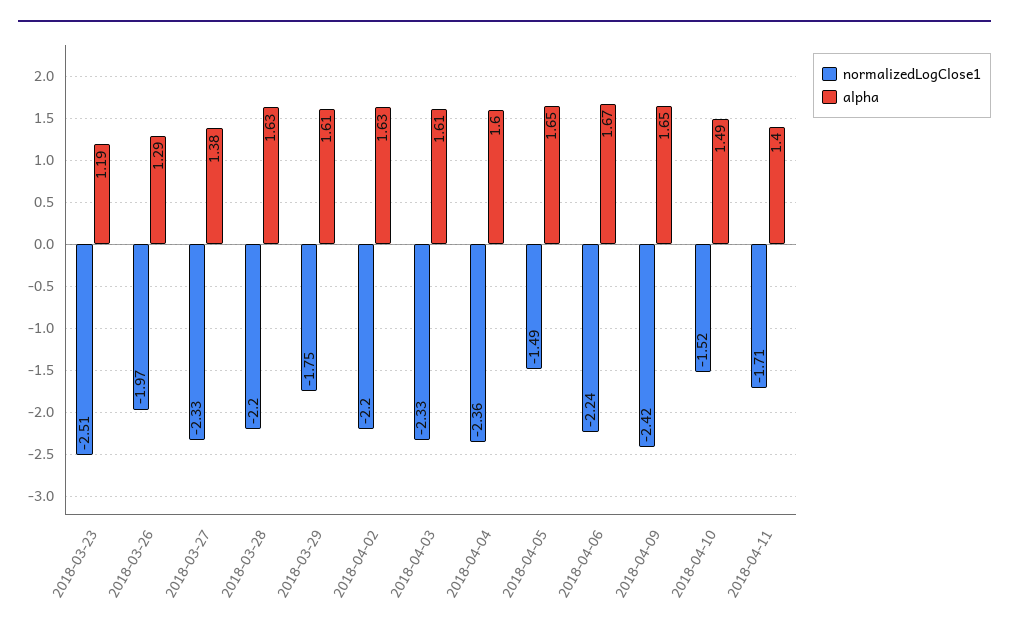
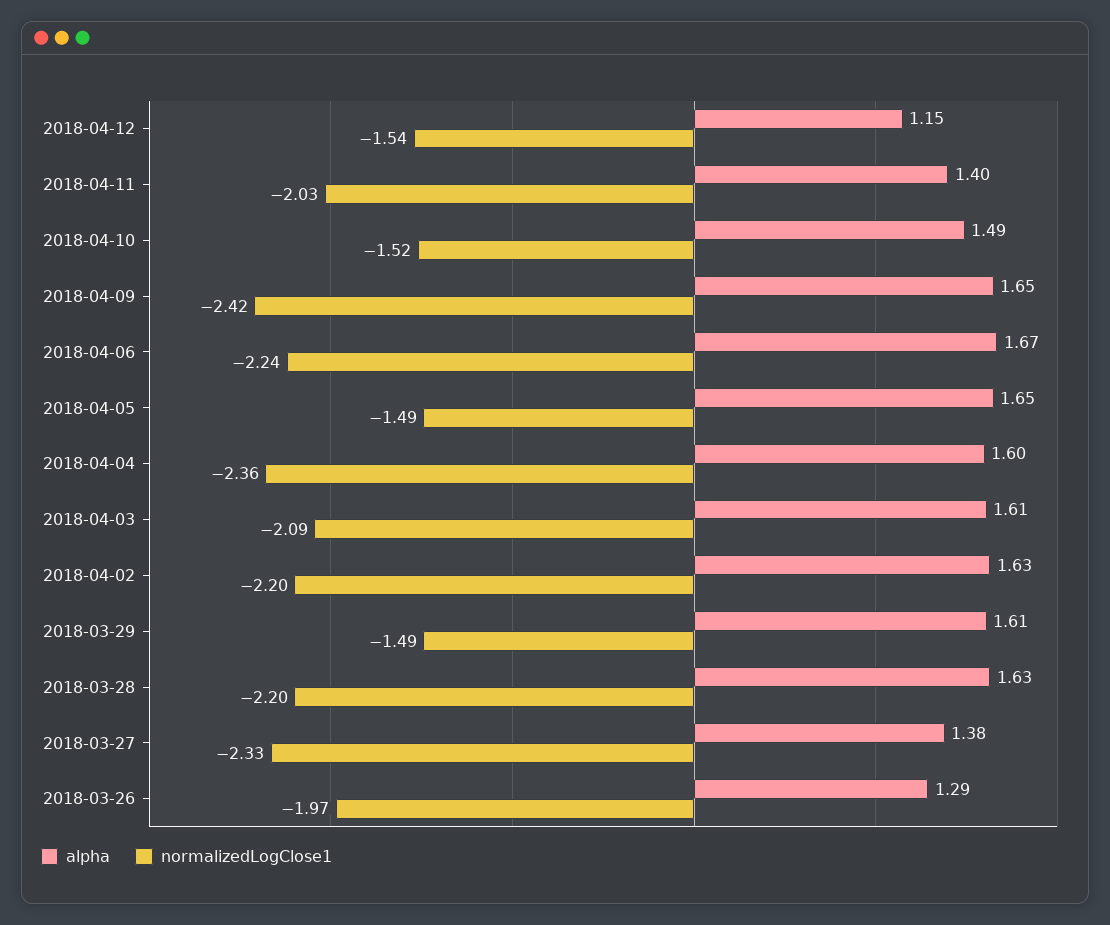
normalizedLogClose1, 2018-03-23: -2.51 -> none
alpha, 2018-03-23: 1.19 -> none
normalizedLogClose1, 2018-03-29: -1.75 -> -1.49
normalizedLogClose1, 2018-04-03: -2.33 -> -2.09
normalizedLogClose1, 2018-04-11: -1.71 -> -2.03
alpha, 2018-04-12: none -> 1.15
normalizedLogClose1, 2018-04-12: none -> -1.54

